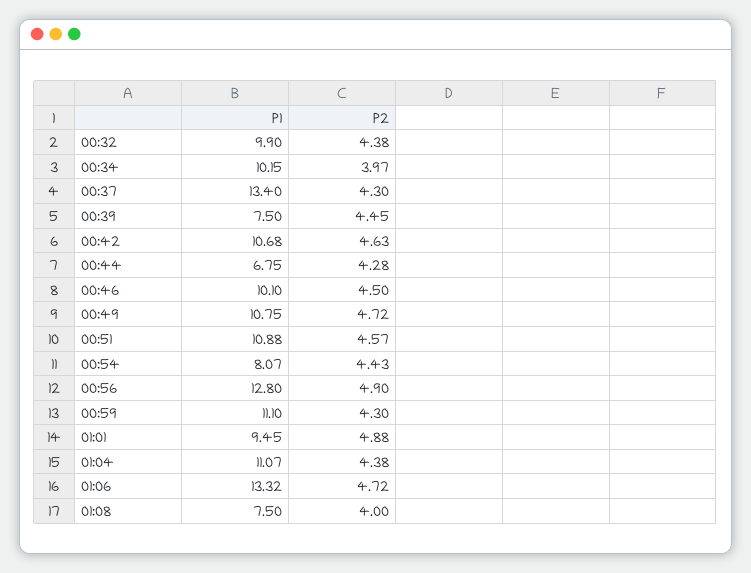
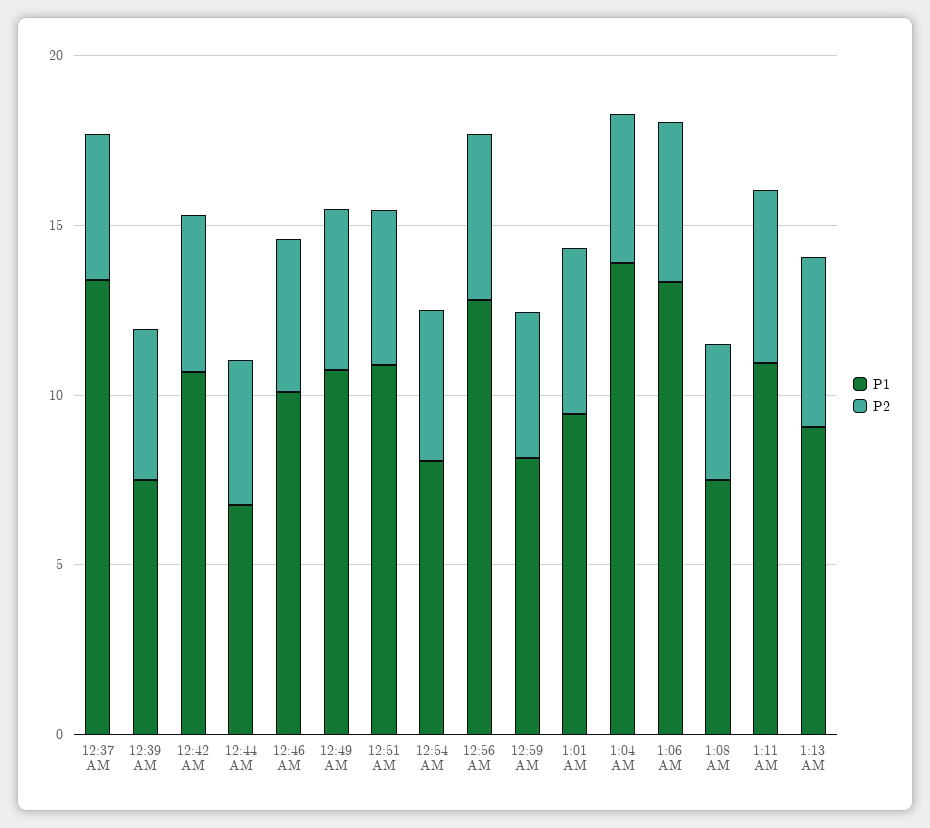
P1, 00:32: 9.9 -> none
P2, 00:32: 4.38 -> none
P1, 00:34: 10.15 -> none
P2, 00:34: 3.97 -> none
P1, 00:59: 11.1 -> 8
P1, 01:04: 11.07 -> 14
P1, 1:11 AM: none -> 11
P2, 1:11 AM: none -> 5
P1, 1:13 AM: none -> 9
P2, 1:13 AM: none -> 5

